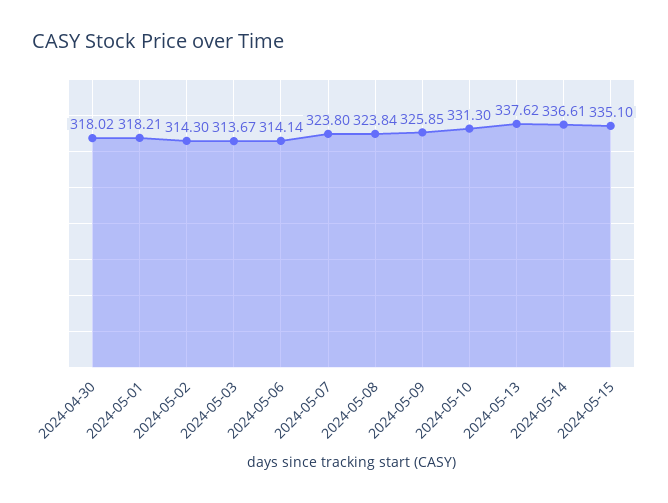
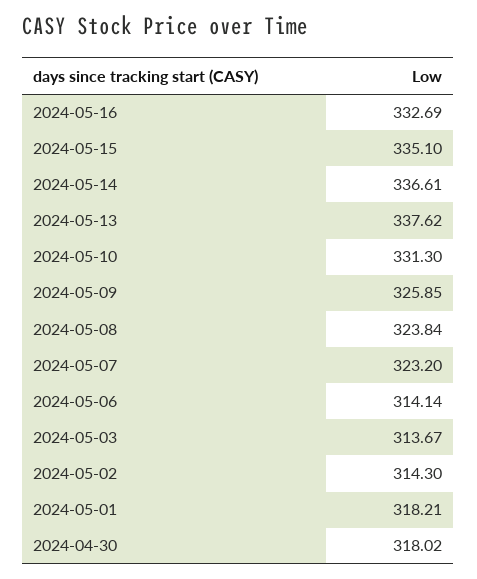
2024-05-07: 323.8 -> 323.2
2024-05-16: none -> 332.69

